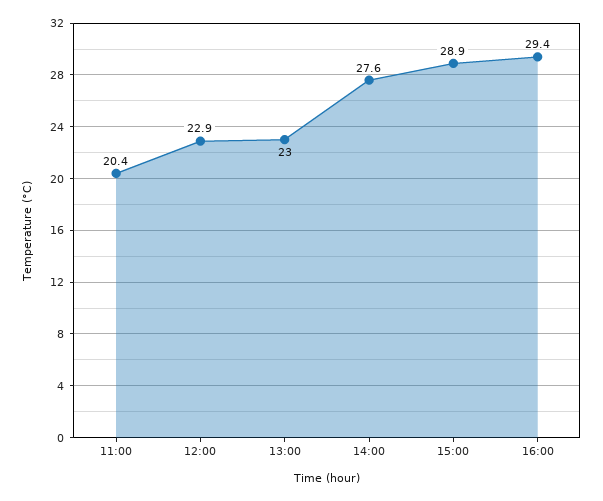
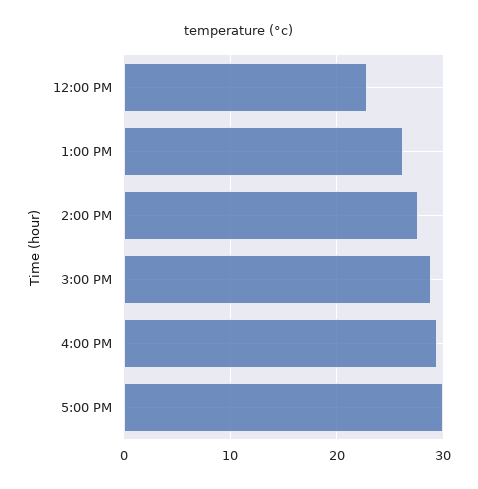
11:00: 20.4 -> none
13:00: 23 -> 26
5:00 PM: none -> 30

